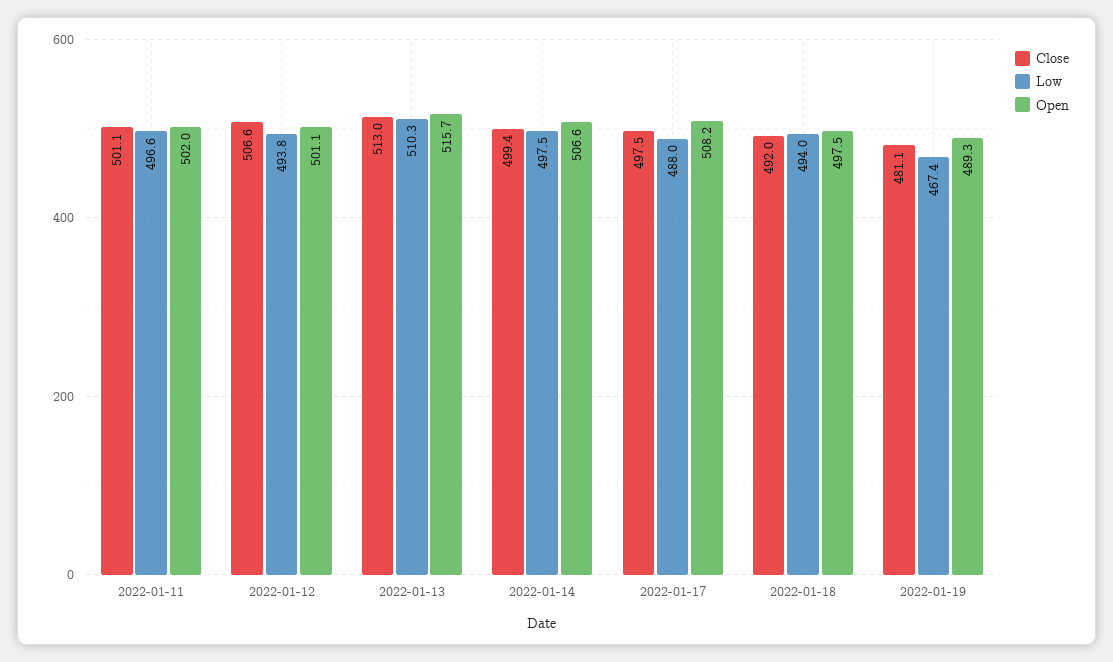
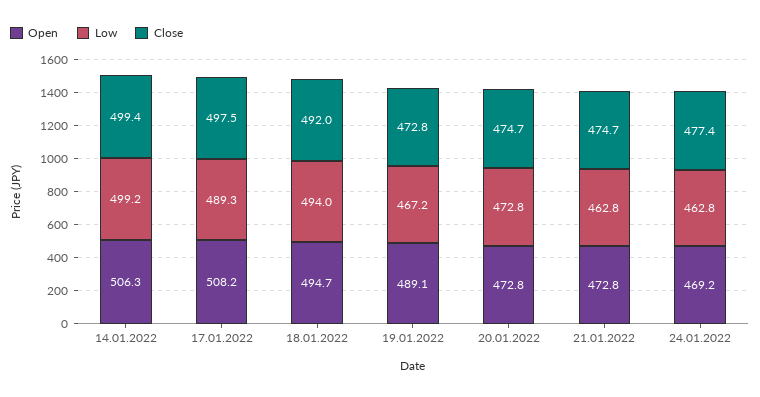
Close, 2022-01-11: 501.1 -> none
Low, 2022-01-11: 496.6 -> none
Open, 2022-01-11: 502 -> none
Close, 2022-01-12: 506.6 -> none
Low, 2022-01-12: 493.8 -> none
Open, 2022-01-12: 501.1 -> none
Close, 2022-01-13: 513 -> none
Low, 2022-01-13: 510.3 -> none
Open, 2022-01-13: 515.7 -> none
Low, 2022-01-14: 497.5 -> 499.2
Open, 2022-01-14: 506.6 -> 506.3
Low, 2022-01-17: 488 -> 489.3
Open, 2022-01-18: 497.5 -> 494.7
Close, 2022-01-19: 481.1 -> 472.8
Low, 2022-01-19: 467.4 -> 467.2
Open, 2022-01-19: 489.3 -> 489.1
Open, 20.01.2022: none -> 472.8
Low, 20.01.2022: none -> 472.8
Close, 20.01.2022: none -> 474.7
Open, 21.01.2022: none -> 472.8
Low, 21.01.2022: none -> 462.8
Close, 21.01.2022: none -> 474.7
Open, 24.01.2022: none -> 469.2
Low, 24.01.2022: none -> 462.8
Close, 24.01.2022: none -> 477.4

